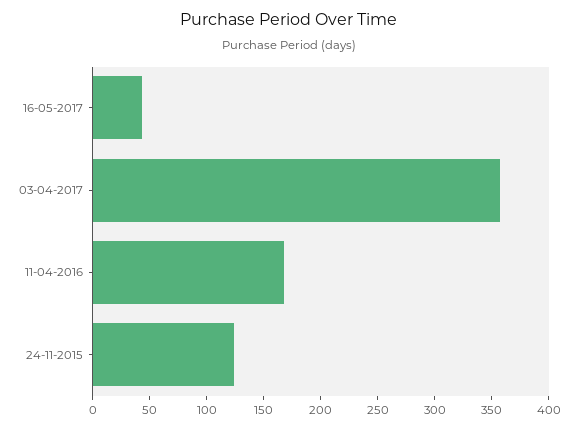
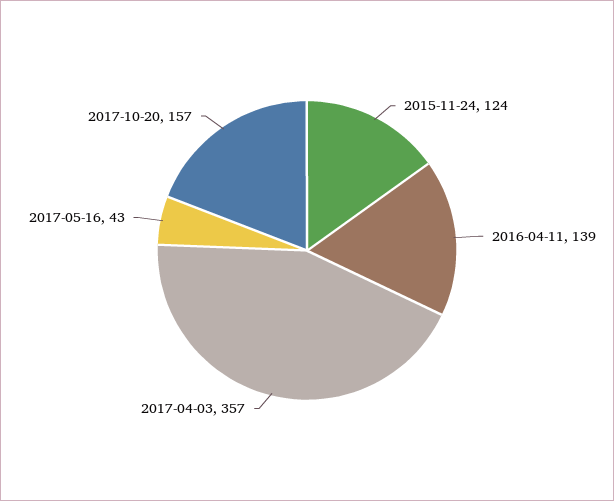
11-04-2016: 170 -> 139
2017-10-20: none -> 157

